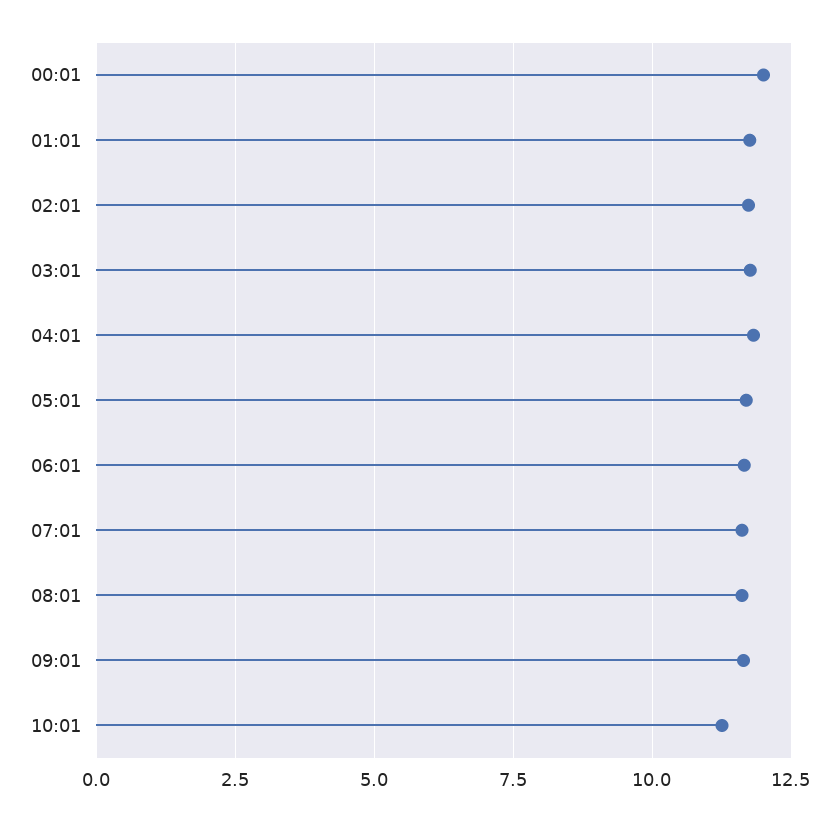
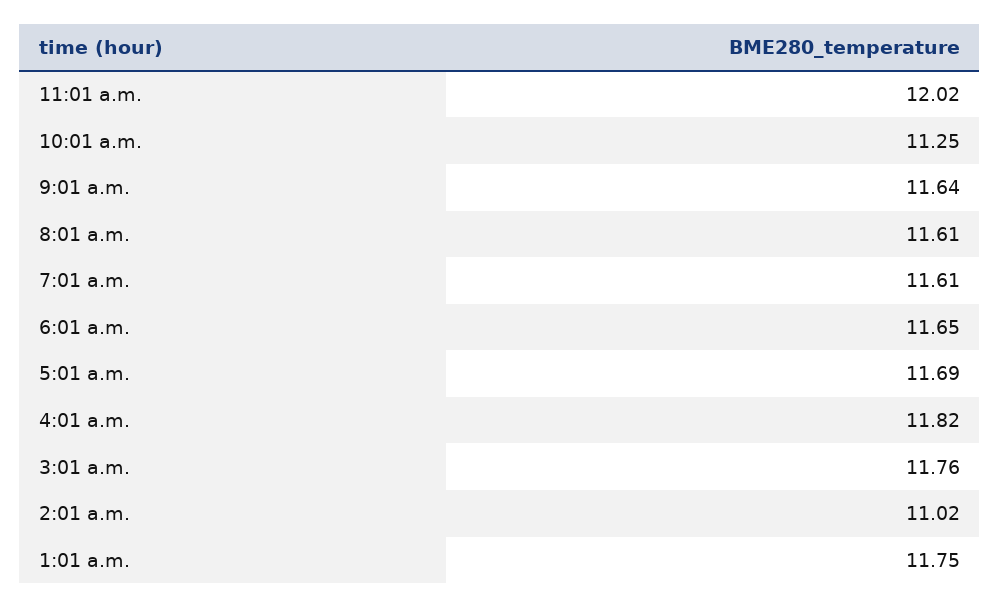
00:01: 12 -> none
02:01: 11.75 -> 11.02
11:01 a.m.: none -> 12.02

